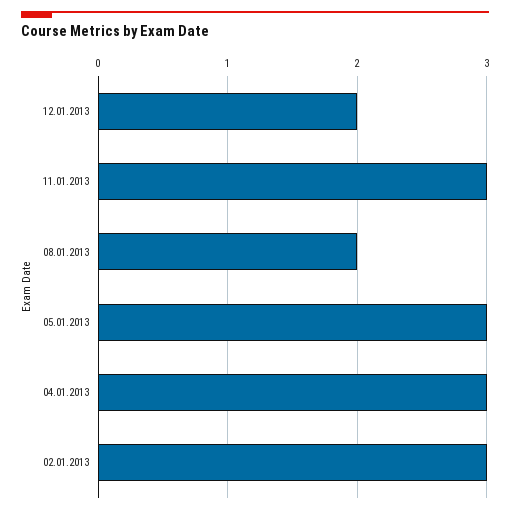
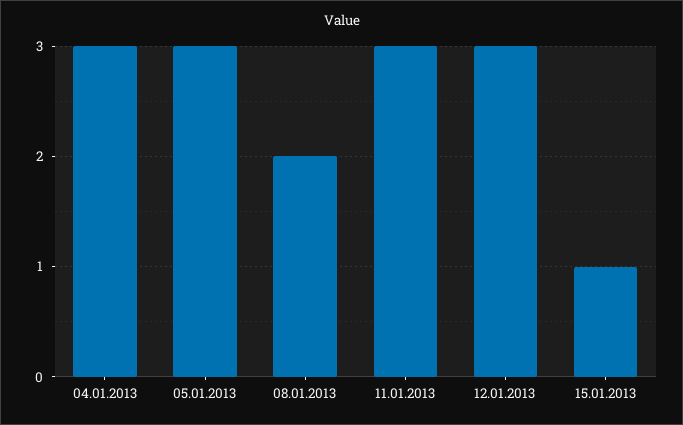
12.01.2013: 2 -> 3
02.01.2013: 3 -> none
15.01.2013: none -> 1

